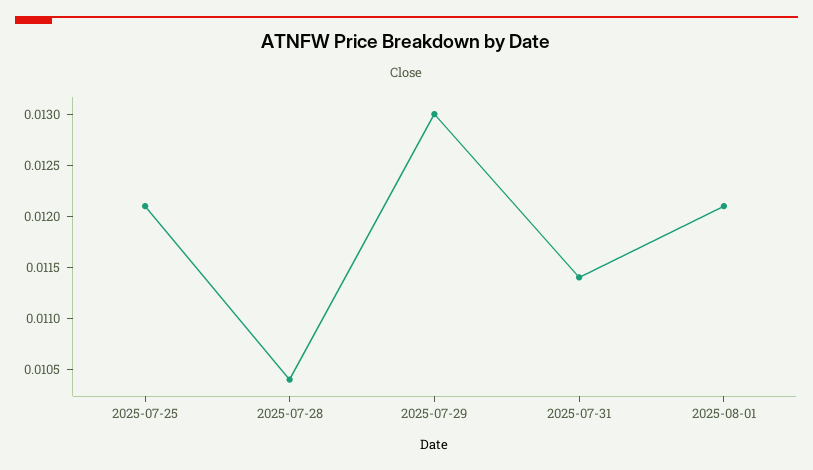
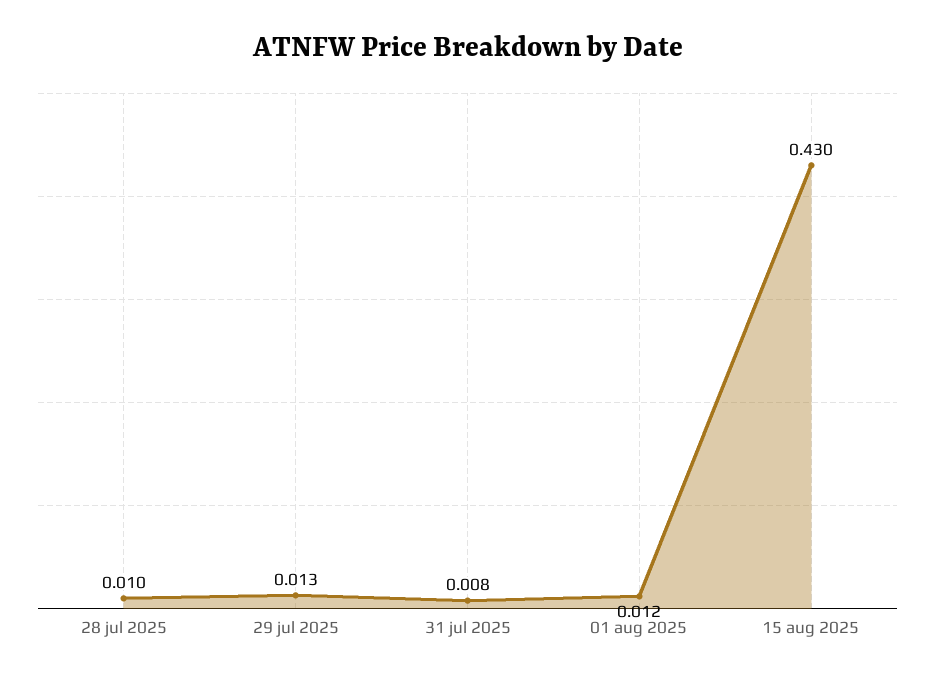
2025-07-25: 0.0121 -> none
2025-07-31: 0.0114 -> 0.008
15 aug 2025: none -> 0.43

